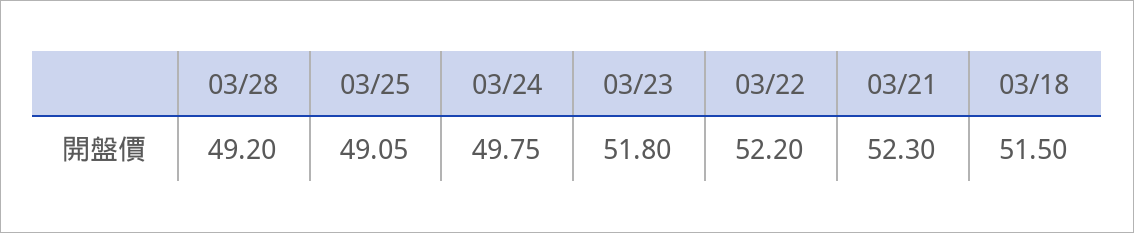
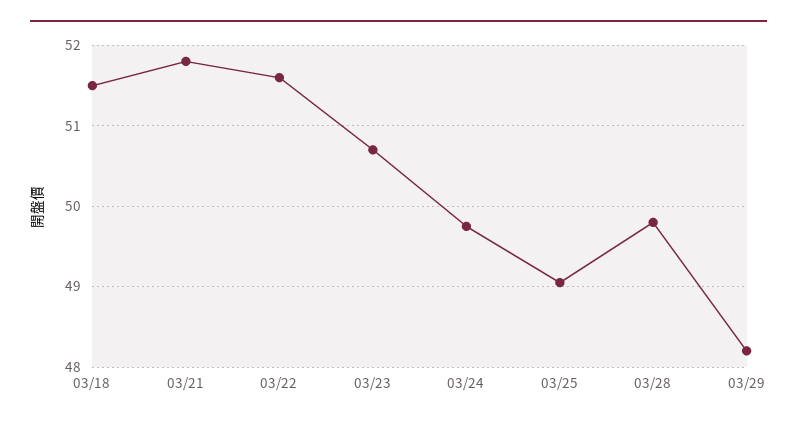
03/28: 49.2 -> 49.8
03/23: 51.8 -> 50.7
03/22: 52.2 -> 51.6
03/21: 52.3 -> 51.8
03/29: none -> 48.2

